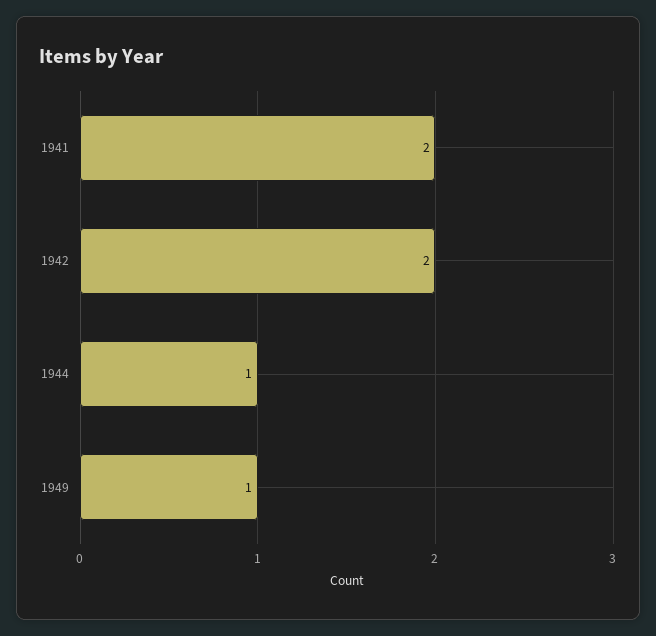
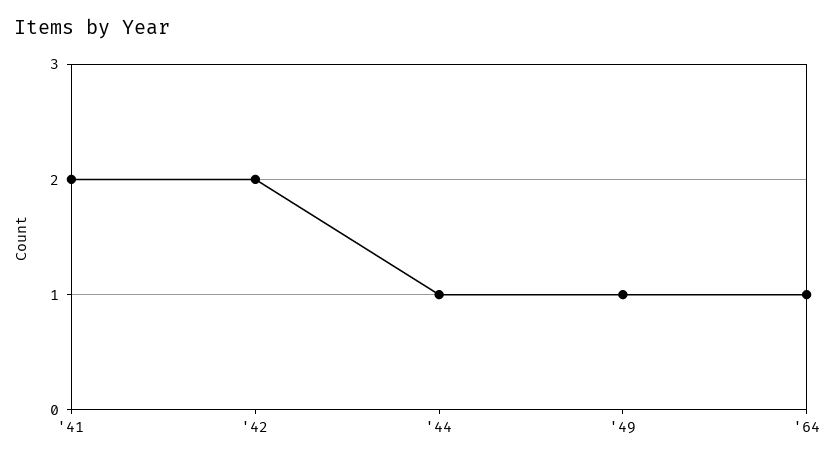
'64: none -> 1

